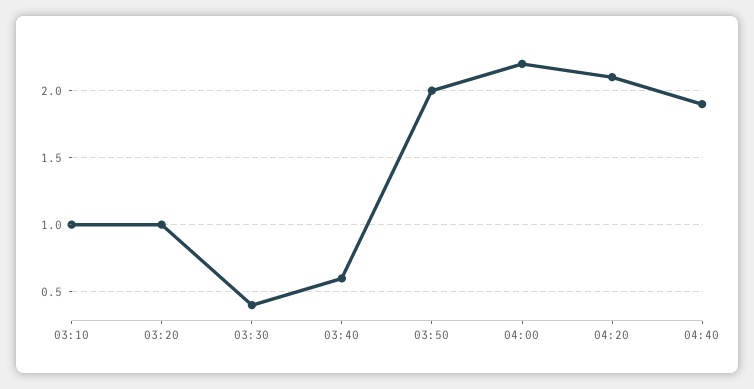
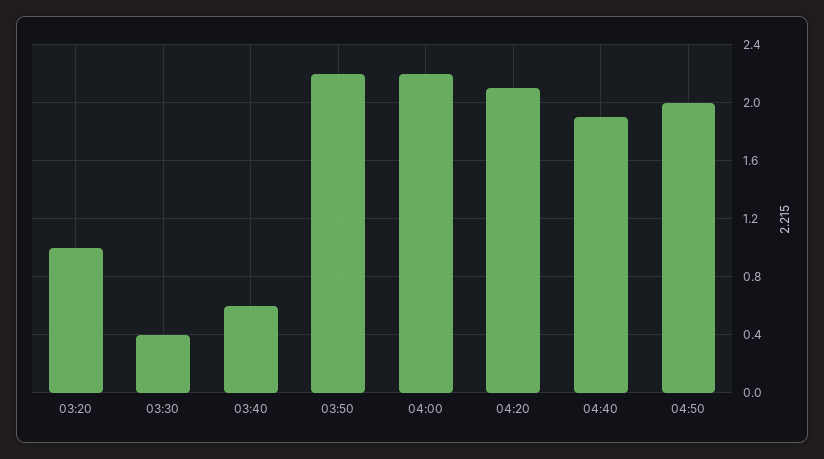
03:10: 1 -> none
03:50: 2 -> 2.2
04:50: none -> 2

